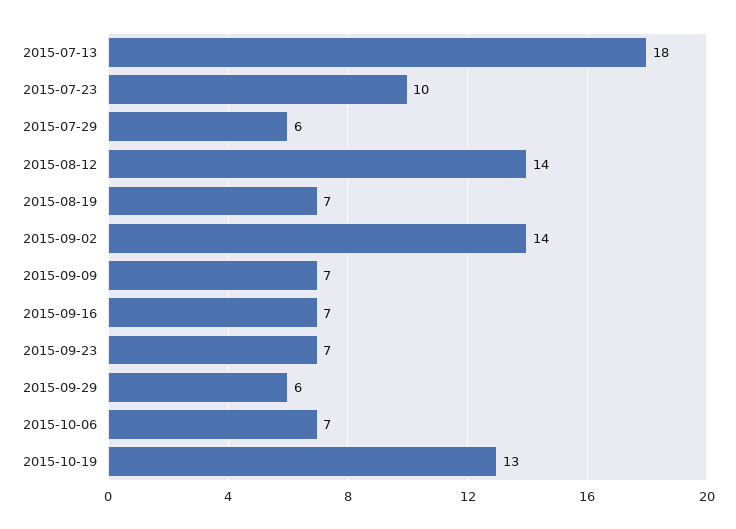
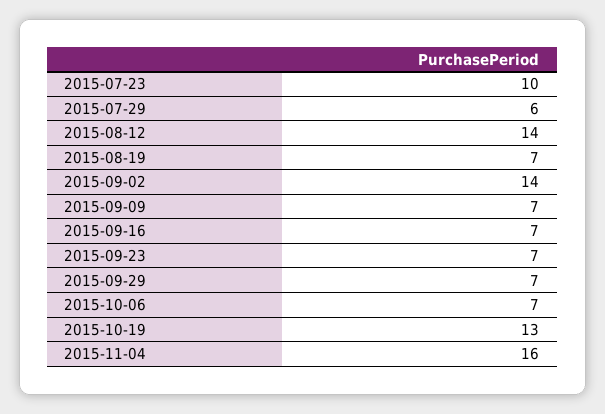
2015-07-13: 18 -> none
2015-09-29: 6 -> 7
2015-11-04: none -> 16

